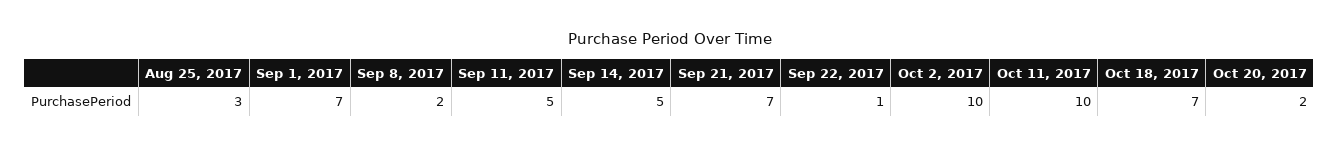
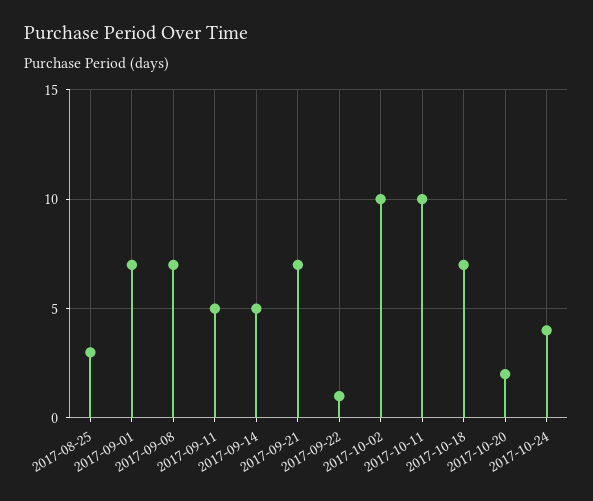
Sep 8, 2017: 2 -> 7
2017-10-24: none -> 4

